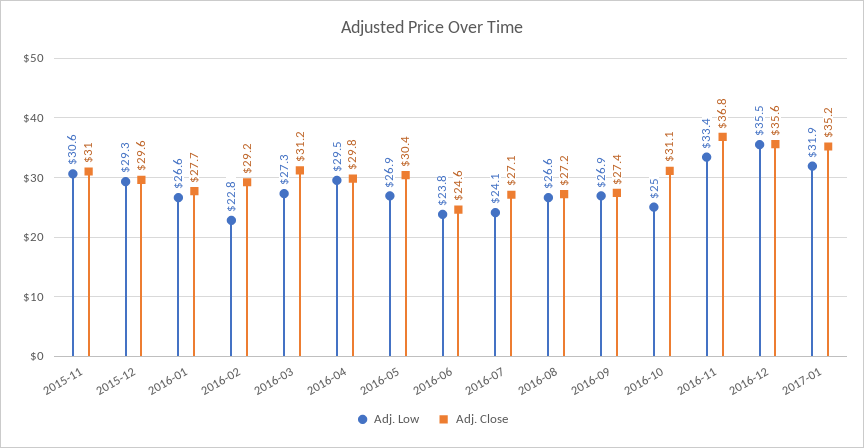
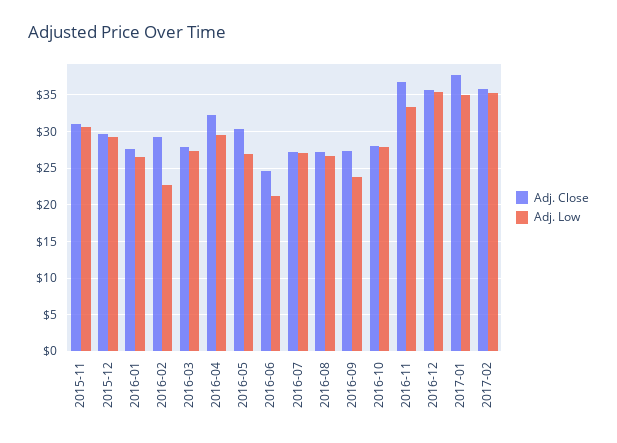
Adj. Close, 2016-03: 31.2 -> 28
Adj. Close, 2016-04: 29.8 -> 32
Adj. Low, 2016-06: 23.8 -> 21
Adj. Low, 2016-07: 24.1 -> 27
Adj. Low, 2016-09: 26.9 -> 24
Adj. Low, 2016-10: 25 -> 28
Adj. Close, 2016-10: 31.1 -> 28
Adj. Low, 2017-01: 31.9 -> 35
Adj. Close, 2017-01: 35.2 -> 38
Adj. Close, 2017-02: none -> 36
Adj. Low, 2017-02: none -> 35

